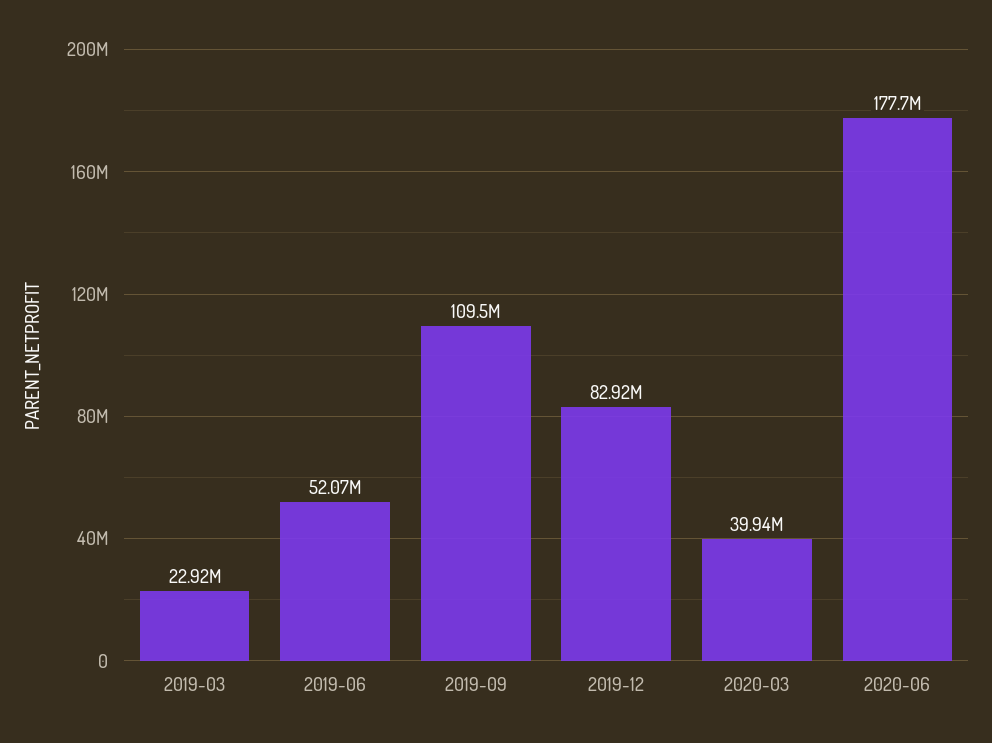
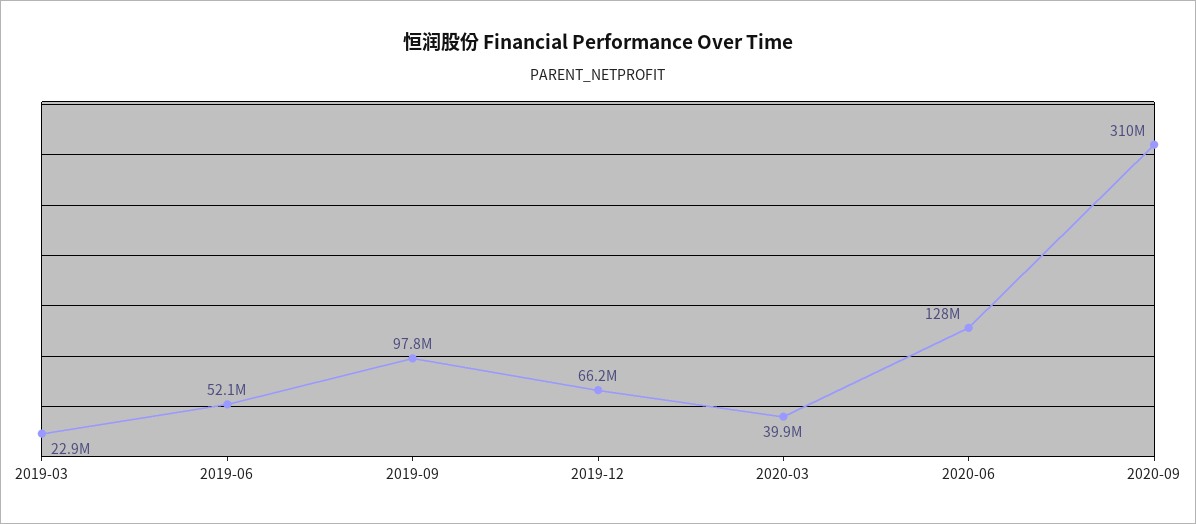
2019-09: 109500000 -> 97800000
2019-12: 82920000 -> 66200000
2020-06: 177700000 -> 128000000
2020-09: none -> 310000000

